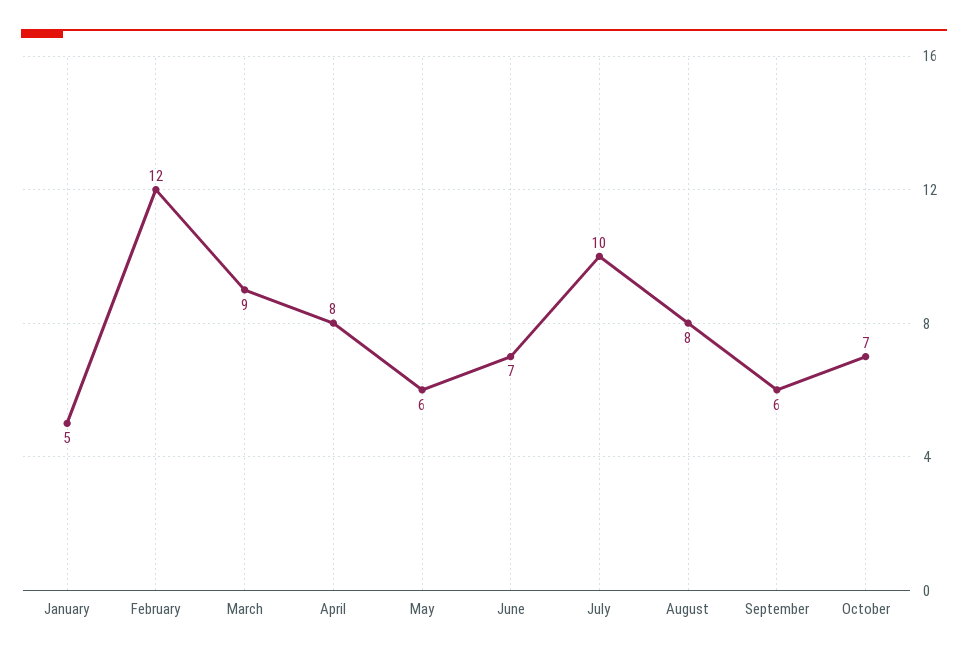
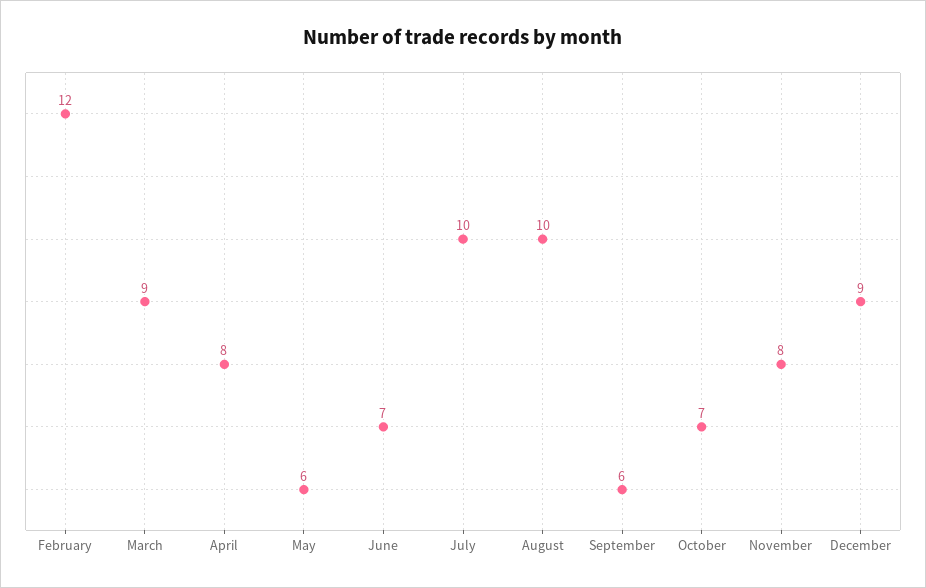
January: 5 -> none
August: 8 -> 10
November: none -> 8
December: none -> 9

